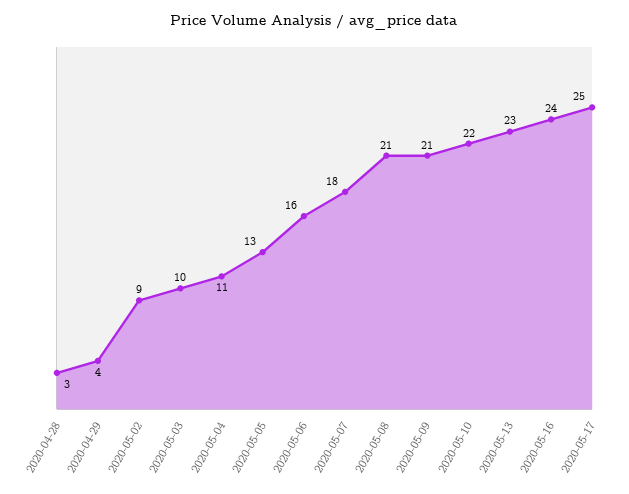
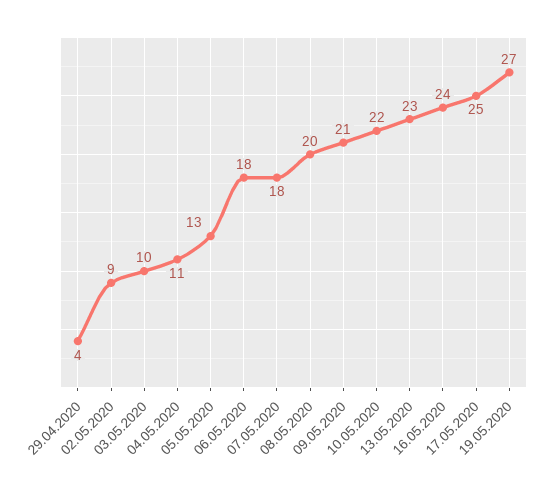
2020-04-28: 3 -> none
2020-05-06: 16 -> 18
2020-05-08: 21 -> 20
19.05.2020: none -> 27

